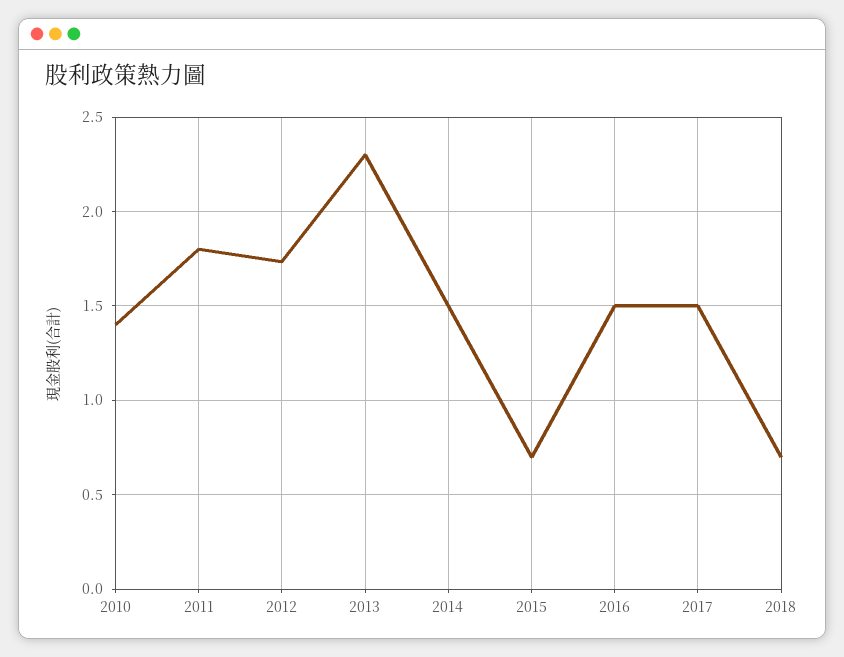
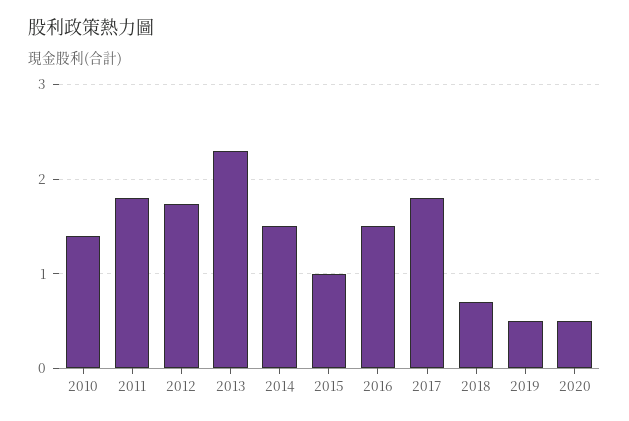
2015: 0.7 -> 1
2017: 1.5 -> 1.8
2019: none -> 0.5
2020: none -> 0.5

